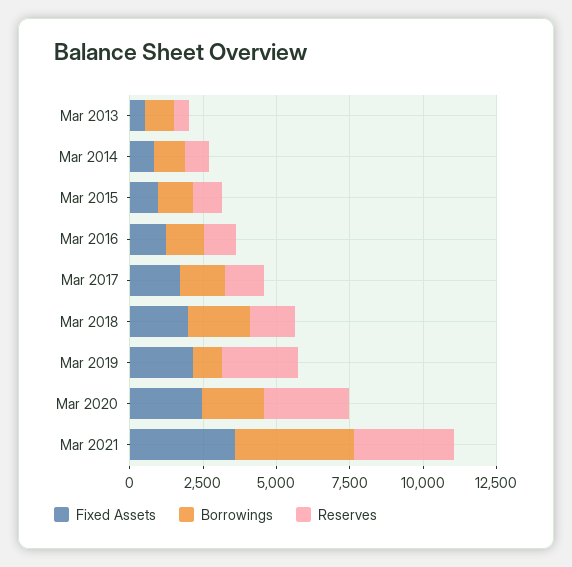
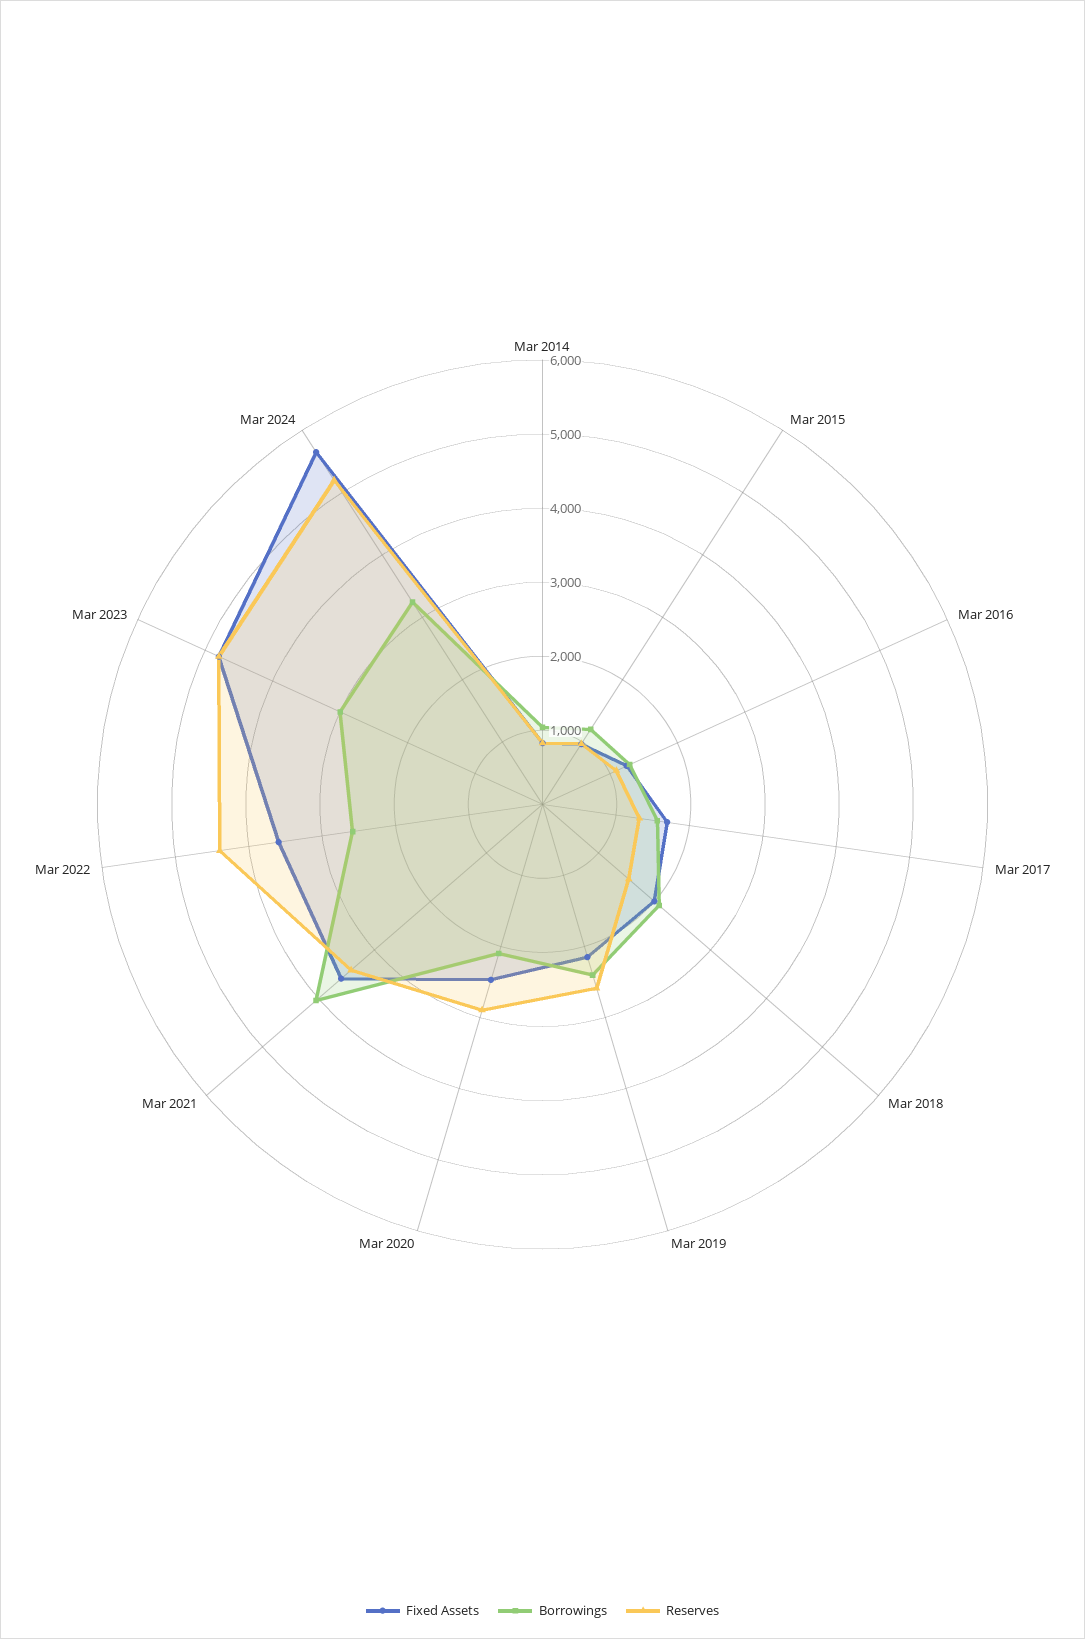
Fixed Assets, Mar 2013: 500 -> none
Borrowings, Mar 2013: 1000 -> none
Reserves, Mar 2013: 500 -> none
Borrowings, Mar 2019: 1000 -> 2400
Fixed Assets, Mar 2022: none -> 3600
Borrowings, Mar 2022: none -> 2600
Reserves, Mar 2022: none -> 4400
Fixed Assets, Mar 2023: none -> 4800
Borrowings, Mar 2023: none -> 3000
Reserves, Mar 2023: none -> 4800
Fixed Assets, Mar 2024: none -> 5600
Borrowings, Mar 2024: none -> 3200
Reserves, Mar 2024: none -> 5200

